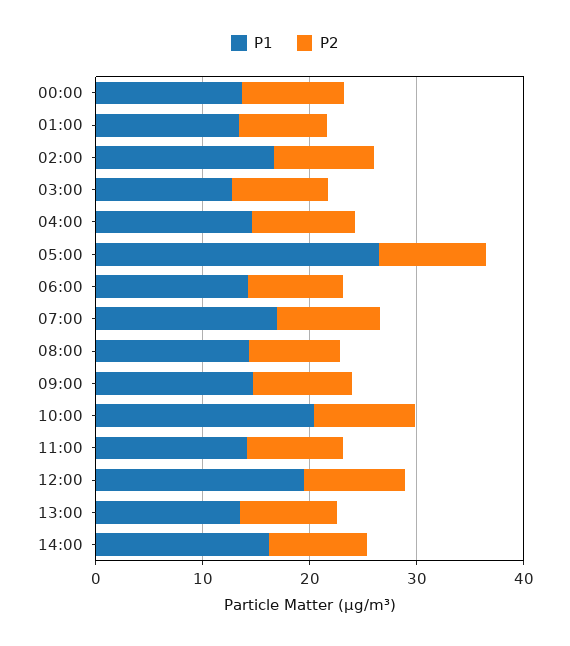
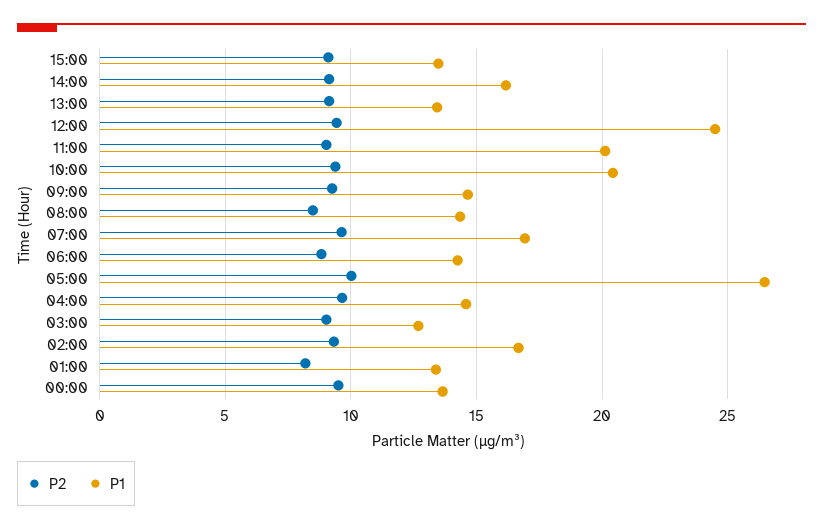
P1, 11:00: 14 -> 20
P1, 12:00: 20 -> 24.5
P2, 15:00: none -> 9
P1, 15:00: none -> 13.5

